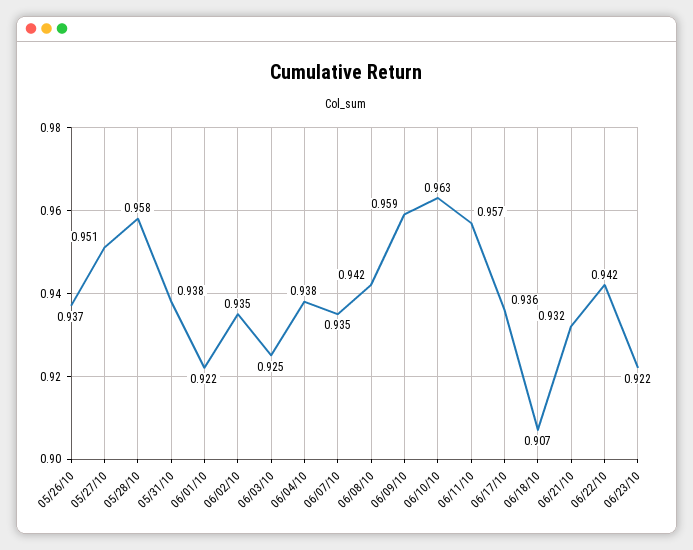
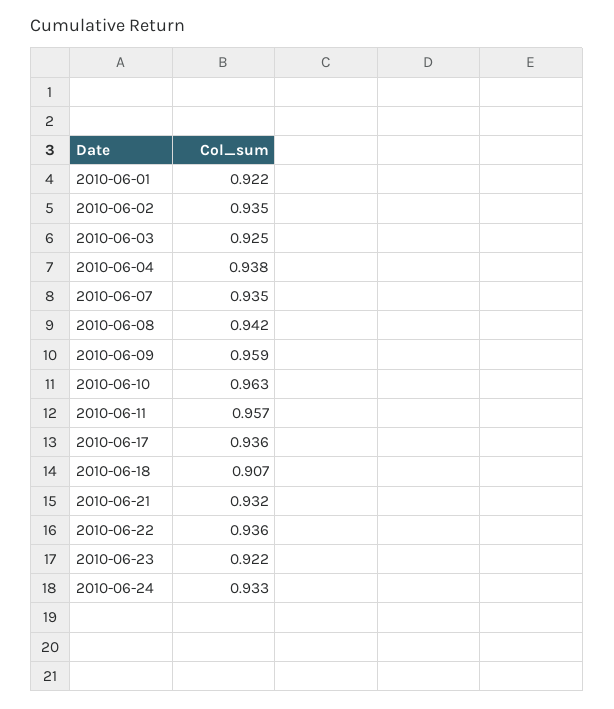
05/26/10: 0.937 -> none
05/27/10: 0.951 -> none
05/28/10: 0.958 -> none
05/31/10: 0.938 -> none
06/22/10: 0.942 -> 0.936
2010-06-24: none -> 0.933

